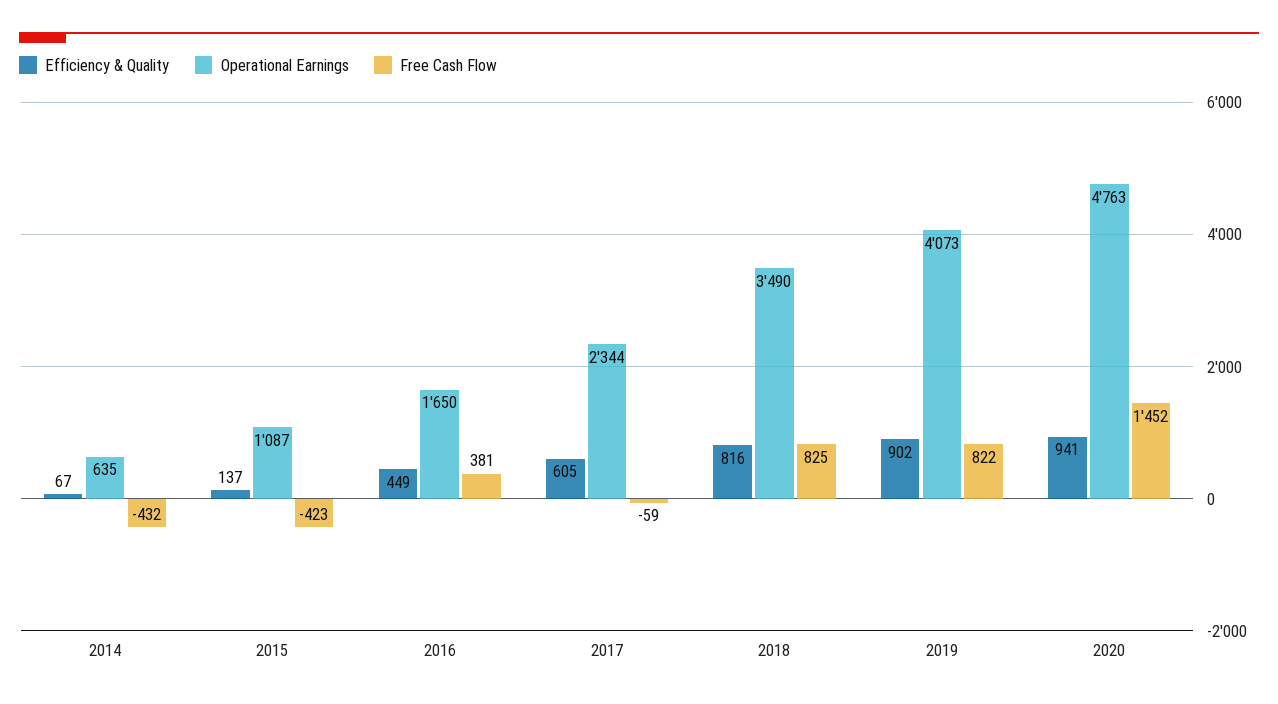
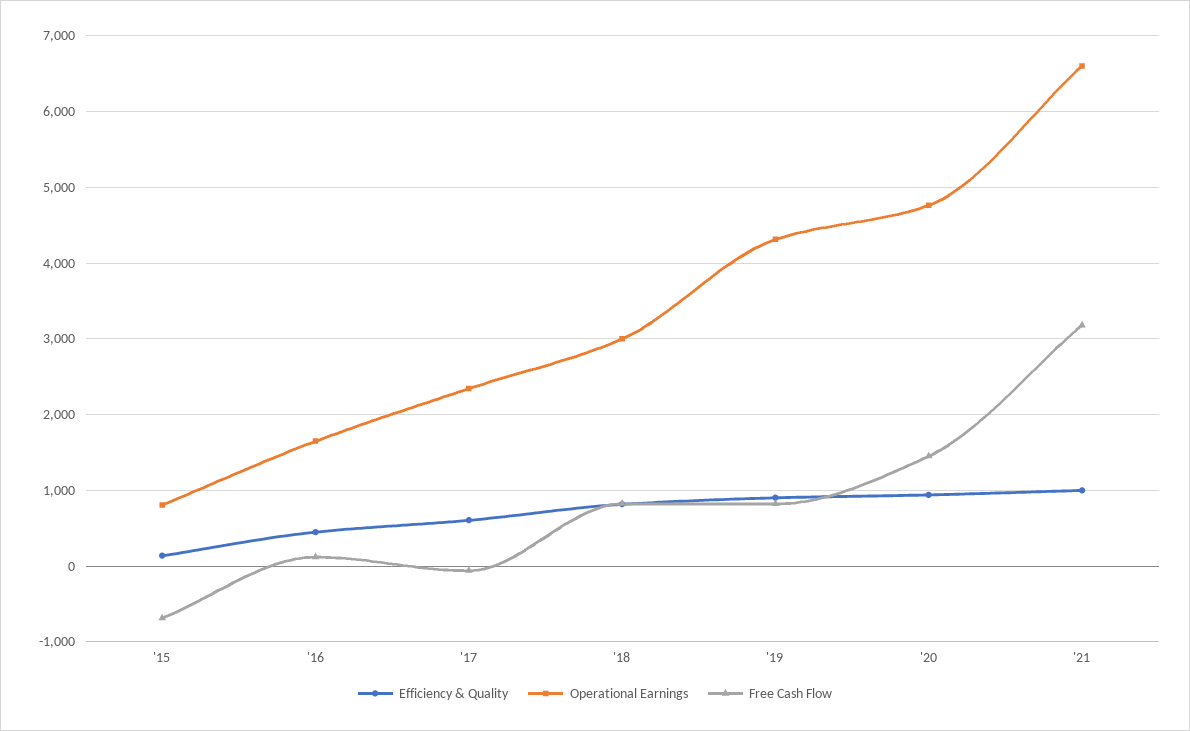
Efficiency & Quality, 2014: 67 -> none
Operational Earnings, 2014: 635 -> none
Free Cash Flow, 2014: -432 -> none
Operational Earnings, 2015: 1087 -> 800
Free Cash Flow, 2015: -423 -> -700
Free Cash Flow, 2016: 381 -> 100
Operational Earnings, 2018: 3490 -> 3000
Operational Earnings, 2019: 4073 -> 4300
Efficiency & Quality, '21: none -> 1000
Operational Earnings, '21: none -> 6600
Free Cash Flow, '21: none -> 3200

